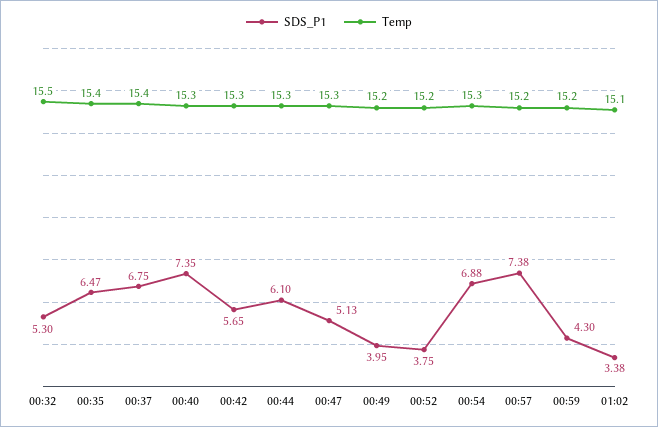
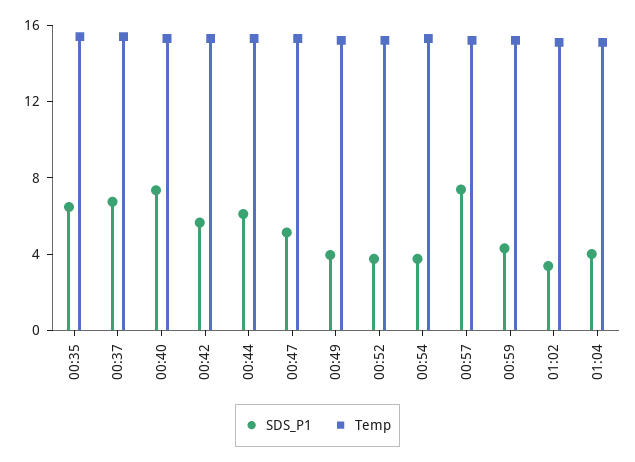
SDS_P1, 00:32: 5.3 -> none
Temp, 00:32: 15.5 -> none
SDS_P1, 00:54: 6.88 -> 4
SDS_P1, 01:04: none -> 4
Temp, 01:04: none -> 15

